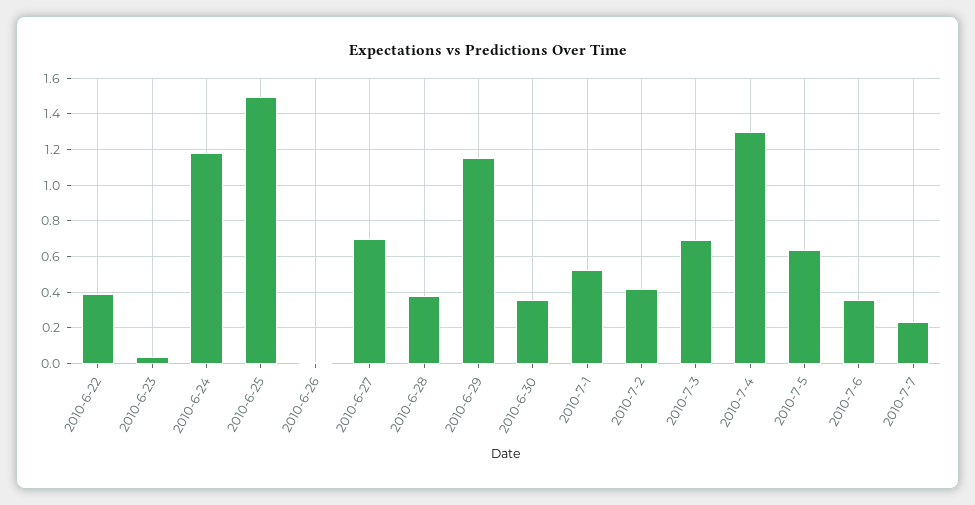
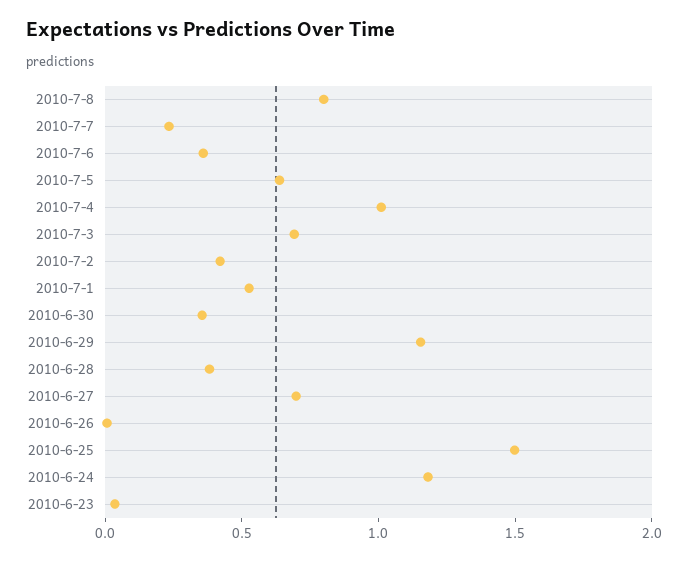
2010-6-22: 0.4 -> none
2010-7-4: 1.3 -> 1
2010-7-8: none -> 0.8

